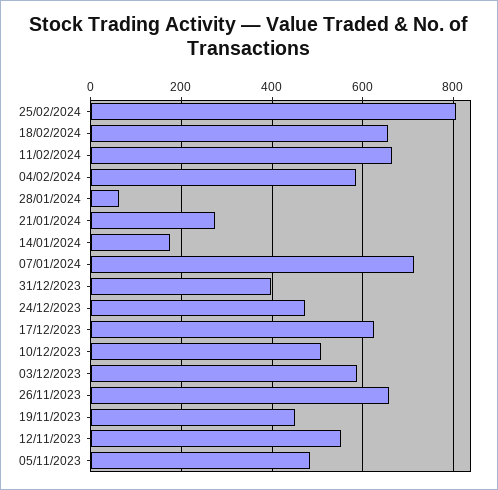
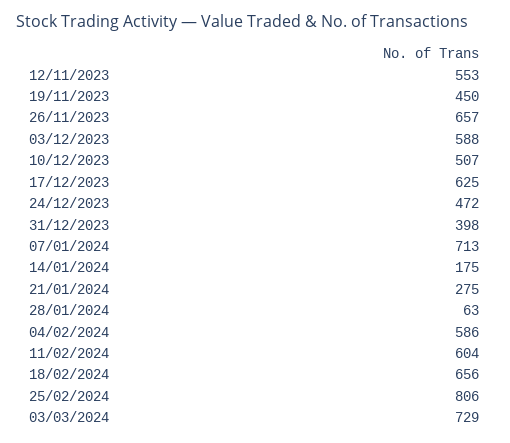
11/02/2024: 660 -> 604
05/11/2023: 480 -> none
03/03/2024: none -> 729

